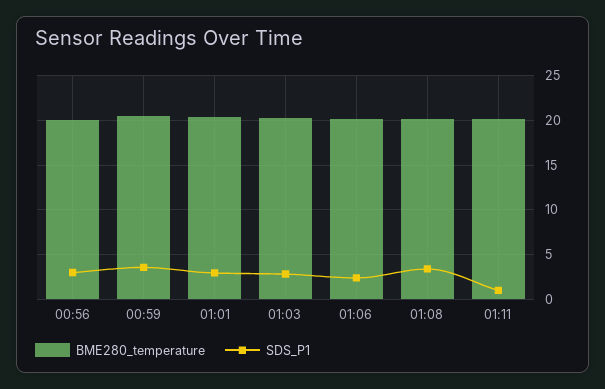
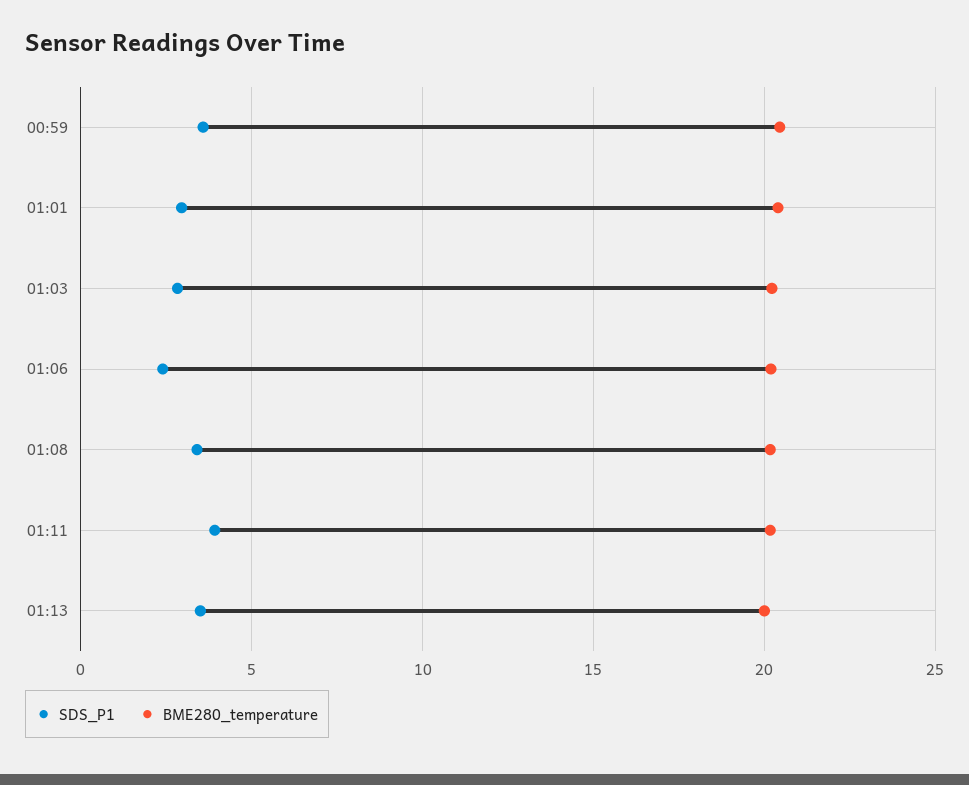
BME280_temperature, 00:56: 20 -> none
SDS_P1, 00:56: 3 -> none
SDS_P1, 01:11: 1 -> 4
SDS_P1, 01:13: none -> 3.5
BME280_temperature, 01:13: none -> 20

